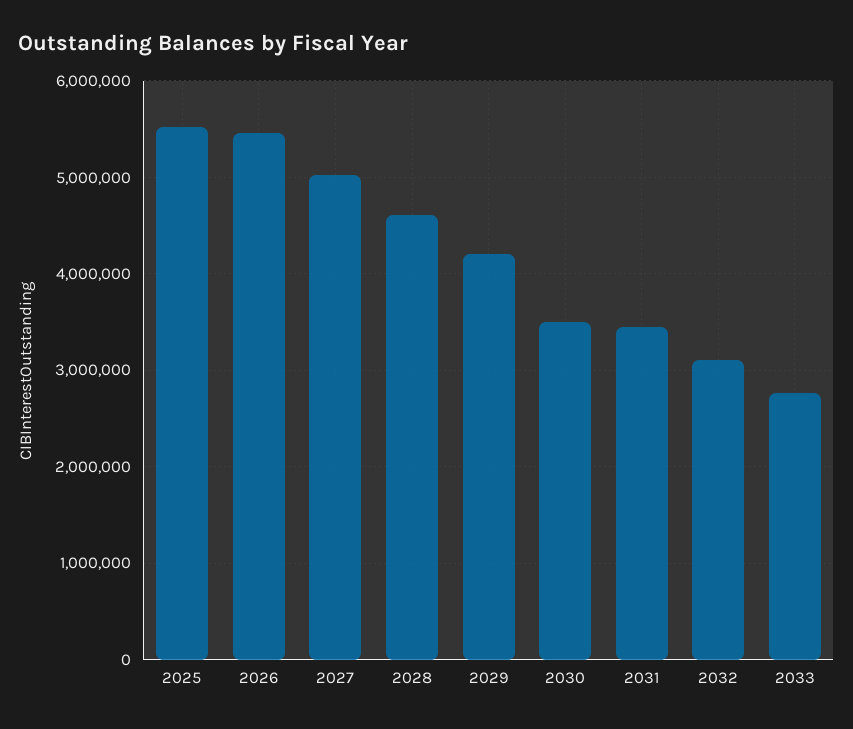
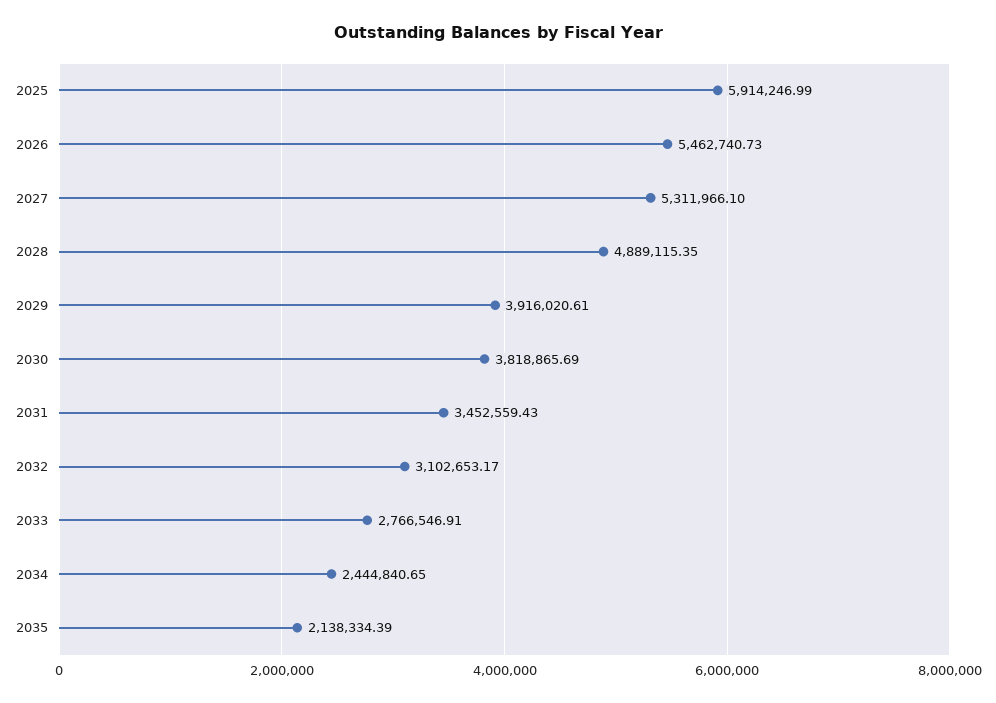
2025: 5500000 -> 5914246.99
2027: 5000000 -> 5311966.1
2028: 4600000 -> 4889115.35
2029: 4200000 -> 3916020.61
2030: 3500000 -> 3818865.69
2034: none -> 2444840.65
2035: none -> 2138334.39

